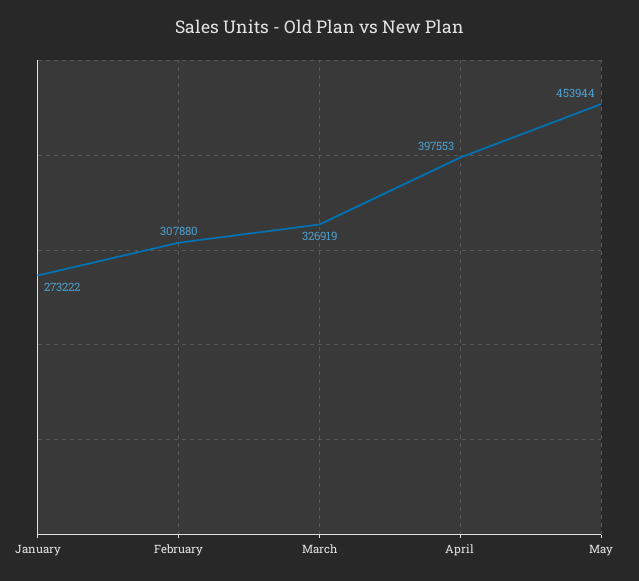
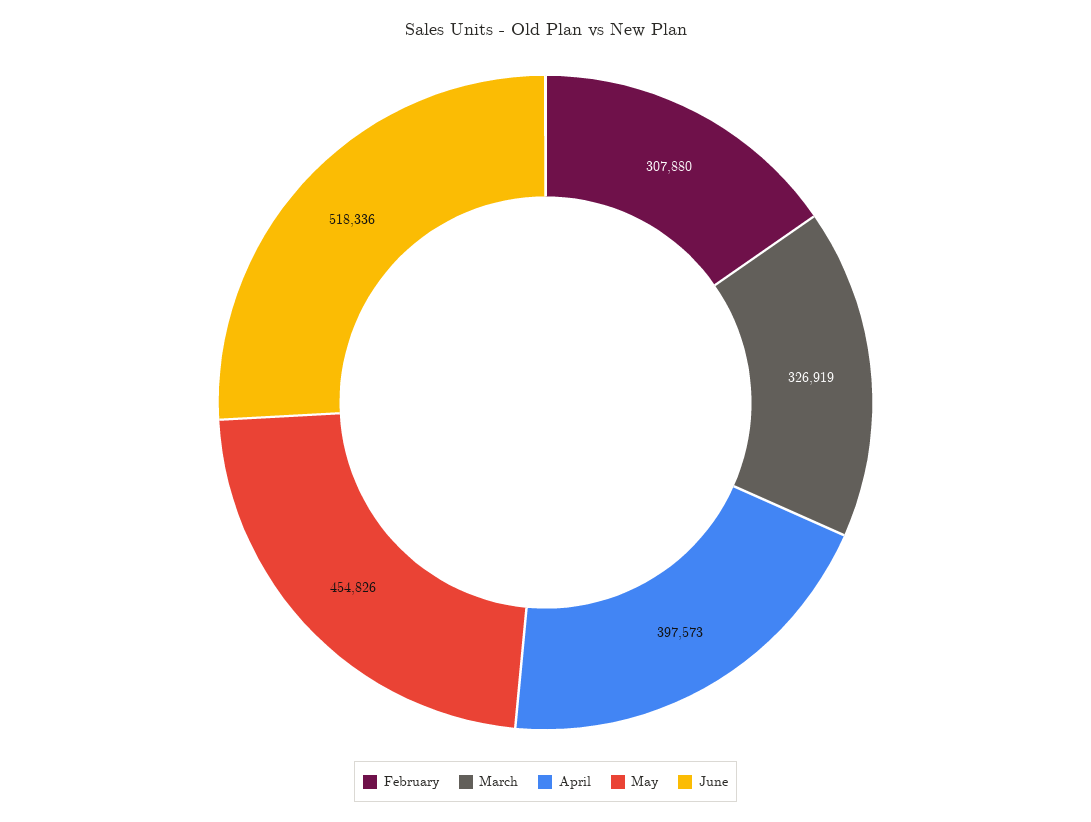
January: 273222 -> none
April: 397553 -> 397573
May: 453944 -> 454826
June: none -> 518336

